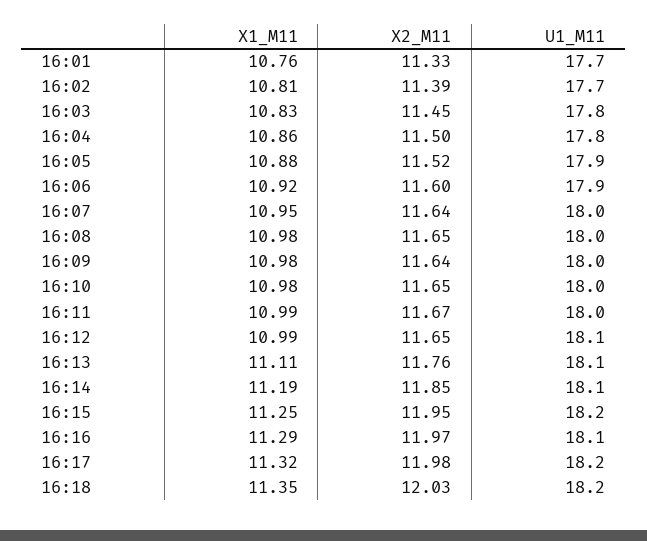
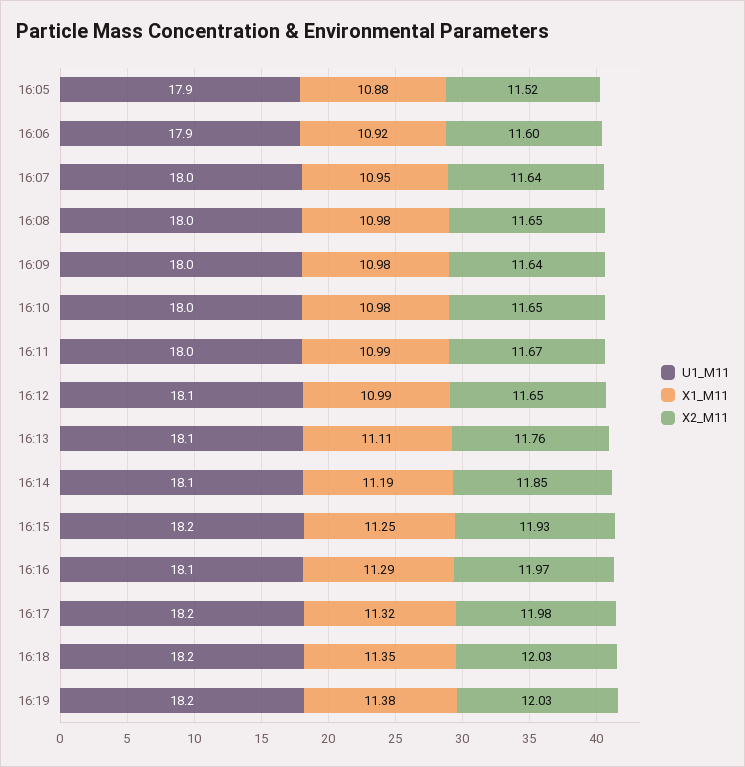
X1_M11, 16:01: 10.76 -> none
X2_M11, 16:01: 11.33 -> none
U1_M11, 16:01: 17.7 -> none
X1_M11, 16:02: 10.81 -> none
X2_M11, 16:02: 11.39 -> none
U1_M11, 16:02: 17.7 -> none
X1_M11, 16:03: 10.83 -> none
X2_M11, 16:03: 11.45 -> none
U1_M11, 16:03: 17.8 -> none
X1_M11, 16:04: 10.86 -> none
X2_M11, 16:04: 11.5 -> none
U1_M11, 16:04: 17.8 -> none
X2_M11, 16:15: 11.95 -> 11.93
U1_M11, 16:19: none -> 18.2
X1_M11, 16:19: none -> 11.38
X2_M11, 16:19: none -> 12.03

